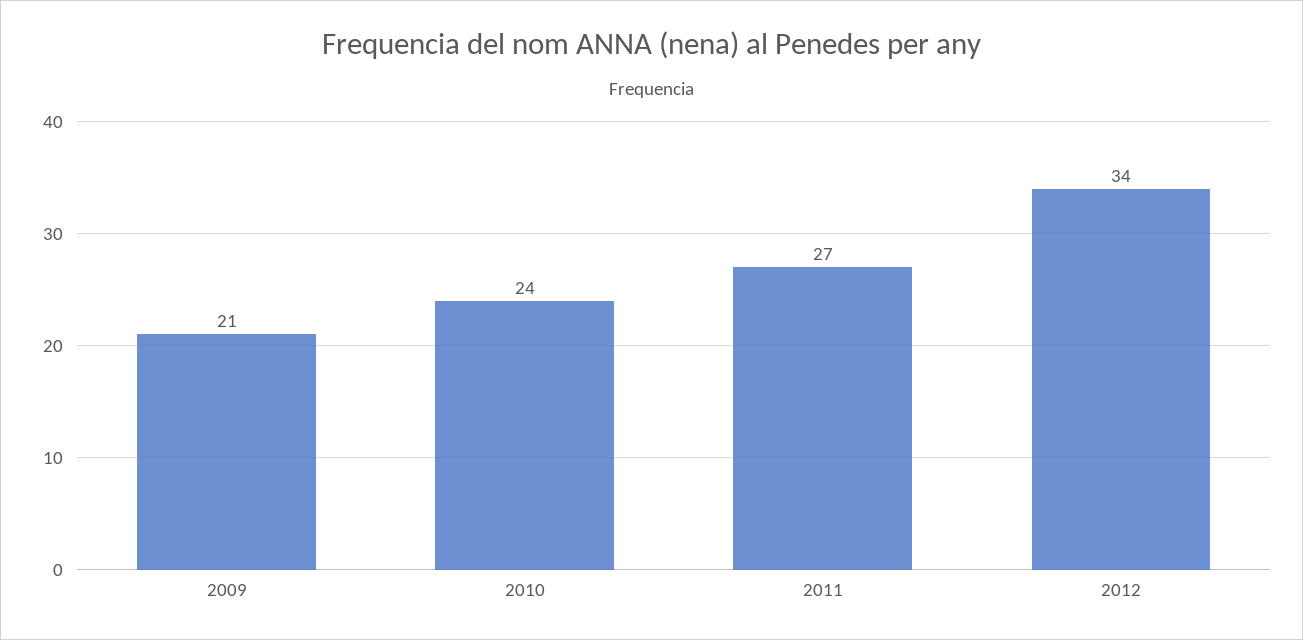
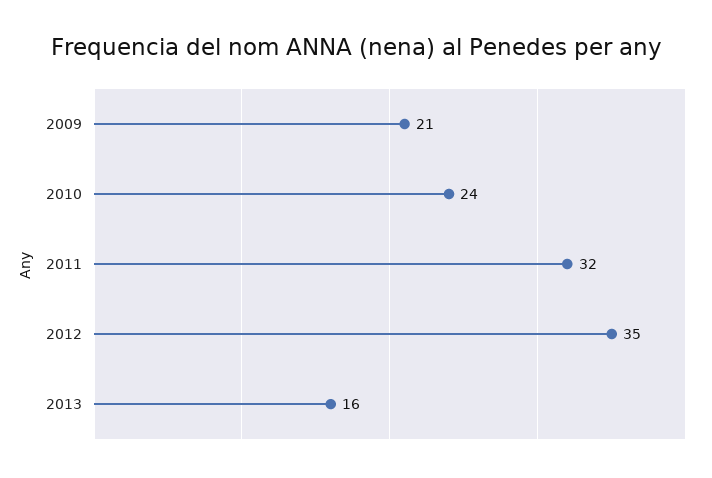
2011: 27 -> 32
2012: 34 -> 35
2013: none -> 16

